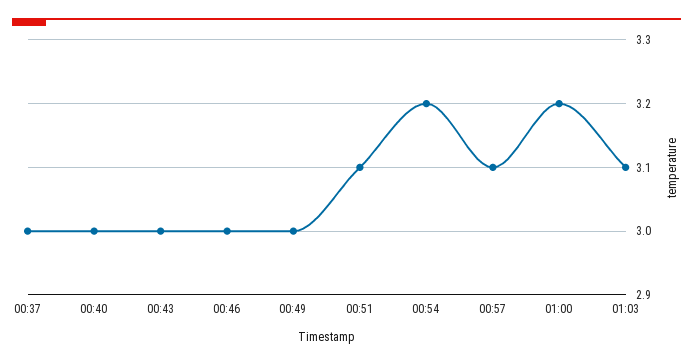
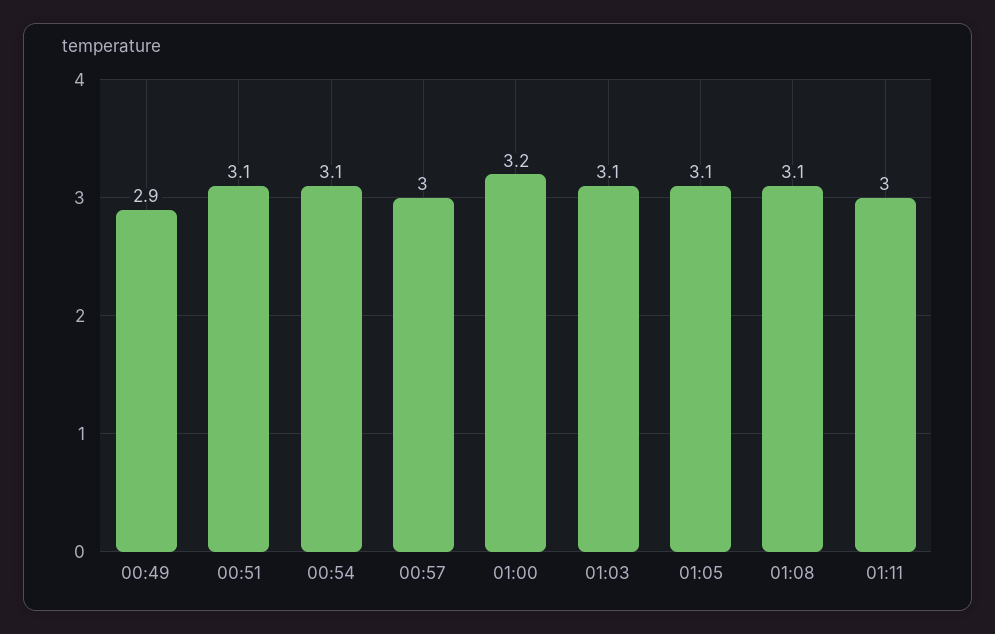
00:37: 3 -> none
00:40: 3 -> none
00:43: 3 -> none
00:46: 3 -> none
00:49: 3 -> 2.9
00:54: 3.2 -> 3.1
00:57: 3.1 -> 3
01:05: none -> 3.1
01:08: none -> 3.1
01:11: none -> 3

